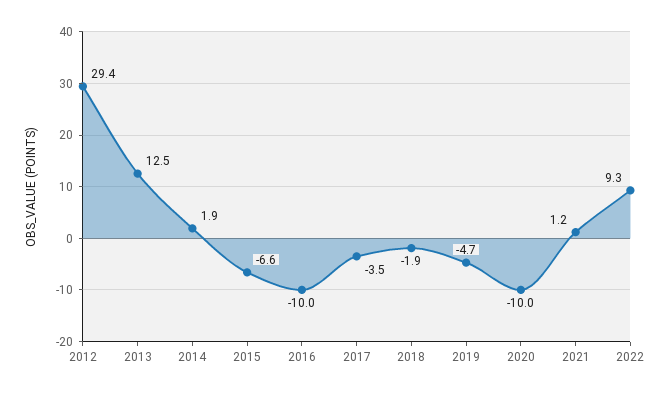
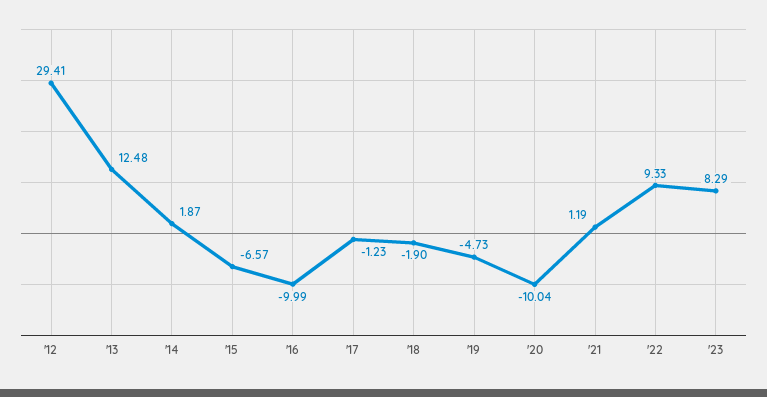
2017: -3.5 -> -1.23
'23: none -> 8.29

